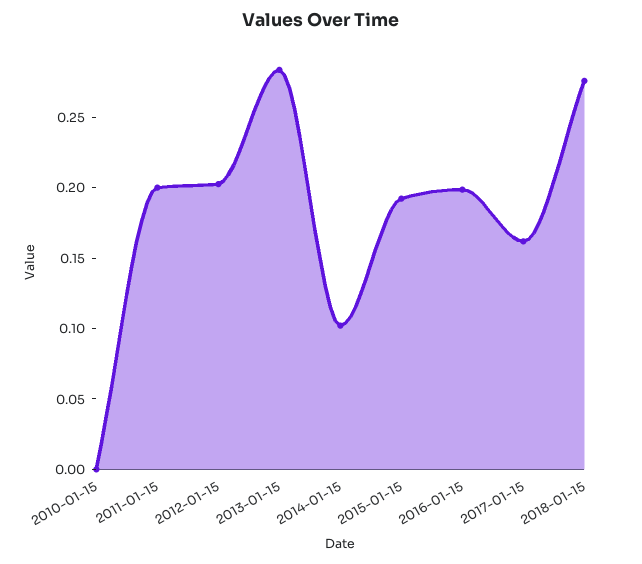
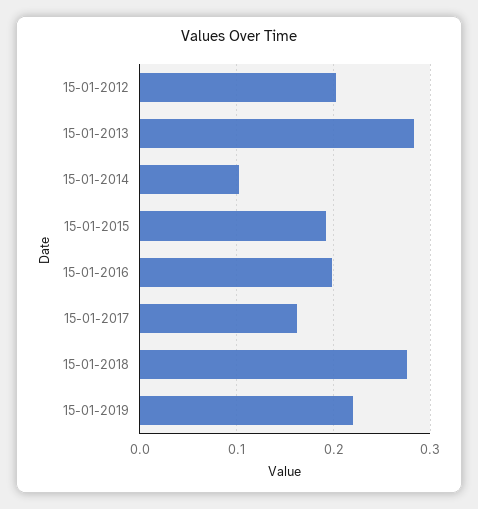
2010-01-15: 0 -> none
2011-01-15: 0.2 -> none
15-01-2019: none -> 0.22

